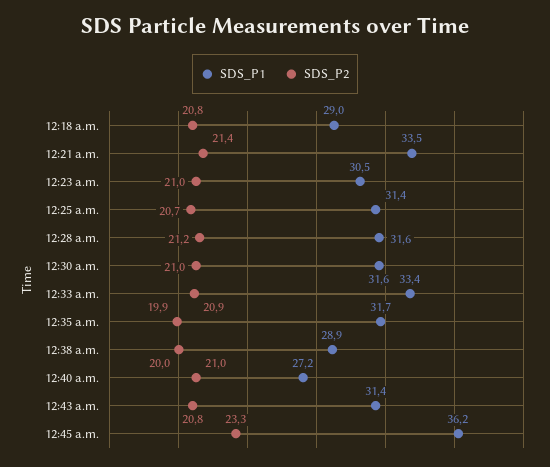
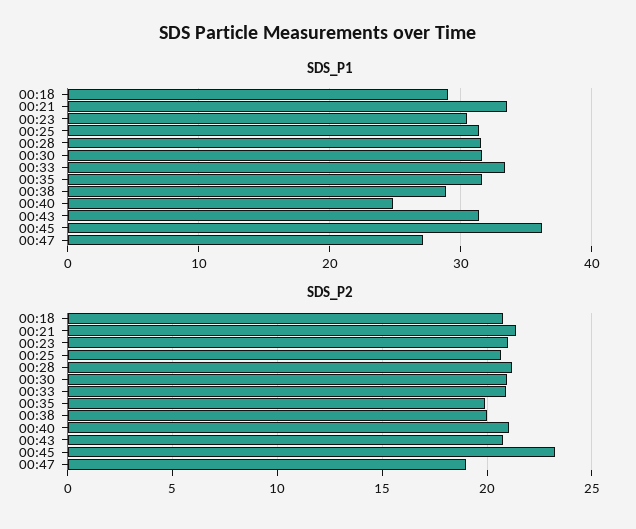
SDS_P1, 12:40 a.m.: 27.2 -> 25
SDS_P1, 00:47: none -> 27
SDS_P2, 00:47: none -> 19

